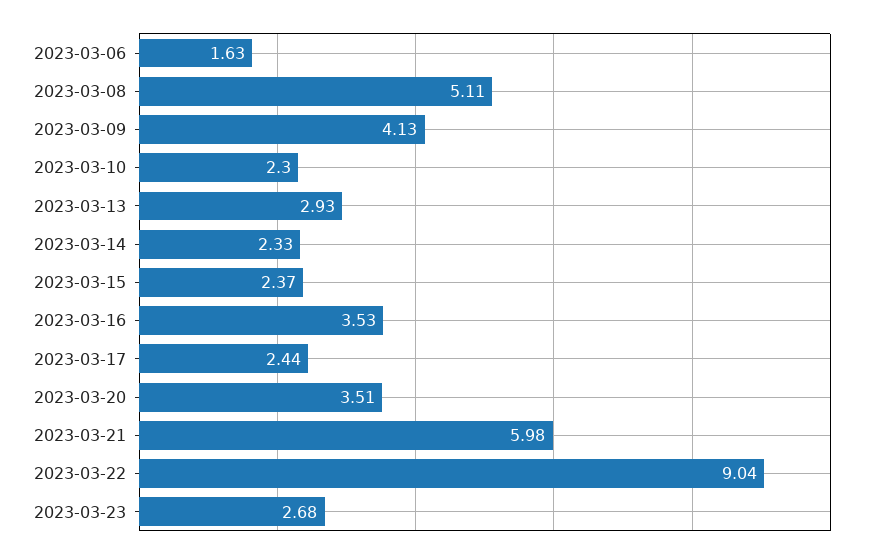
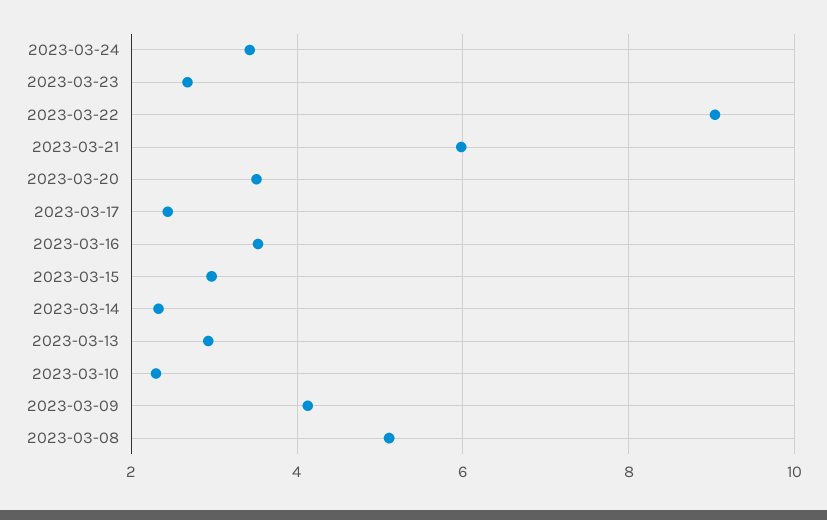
2023-03-06: 1.63 -> none
2023-03-15: 2.37 -> 3
2023-03-24: none -> 3.4

